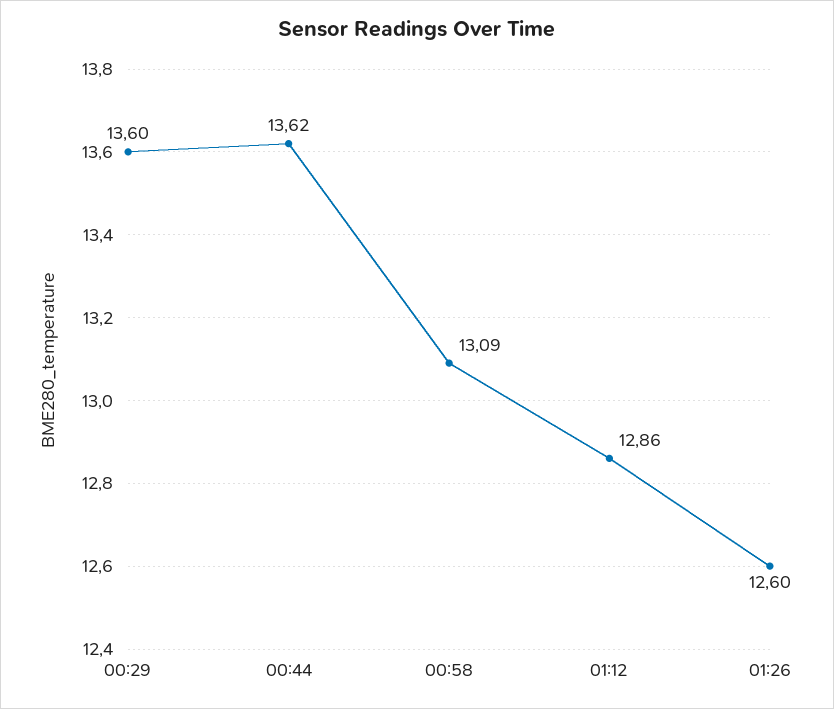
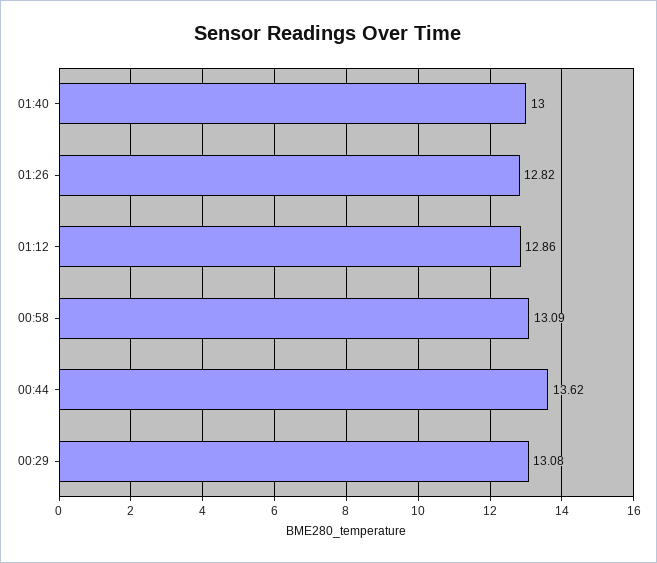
00:29: 13.6 -> 13.08
01:26: 12.6 -> 12.82
01:40: none -> 13

